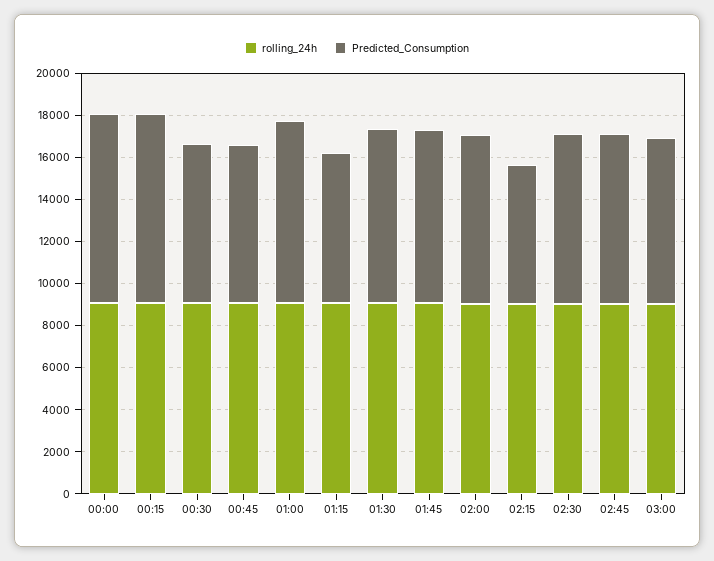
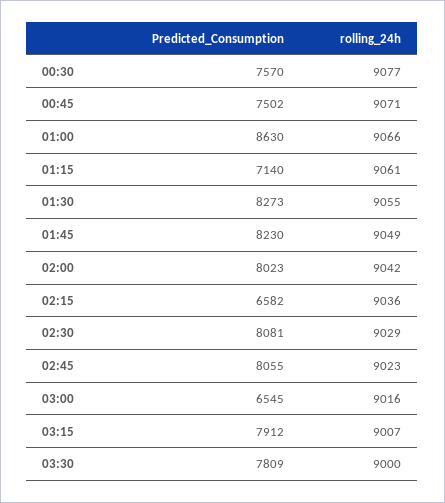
rolling_24h, 00:00: 9000 -> none
Predicted_Consumption, 00:00: 9000 -> none
rolling_24h, 00:15: 9000 -> none
Predicted_Consumption, 00:15: 9000 -> none
Predicted_Consumption, 03:00: 8000 -> 6545
Predicted_Consumption, 03:15: none -> 7912
rolling_24h, 03:15: none -> 9007
Predicted_Consumption, 03:30: none -> 7809
rolling_24h, 03:30: none -> 9000

